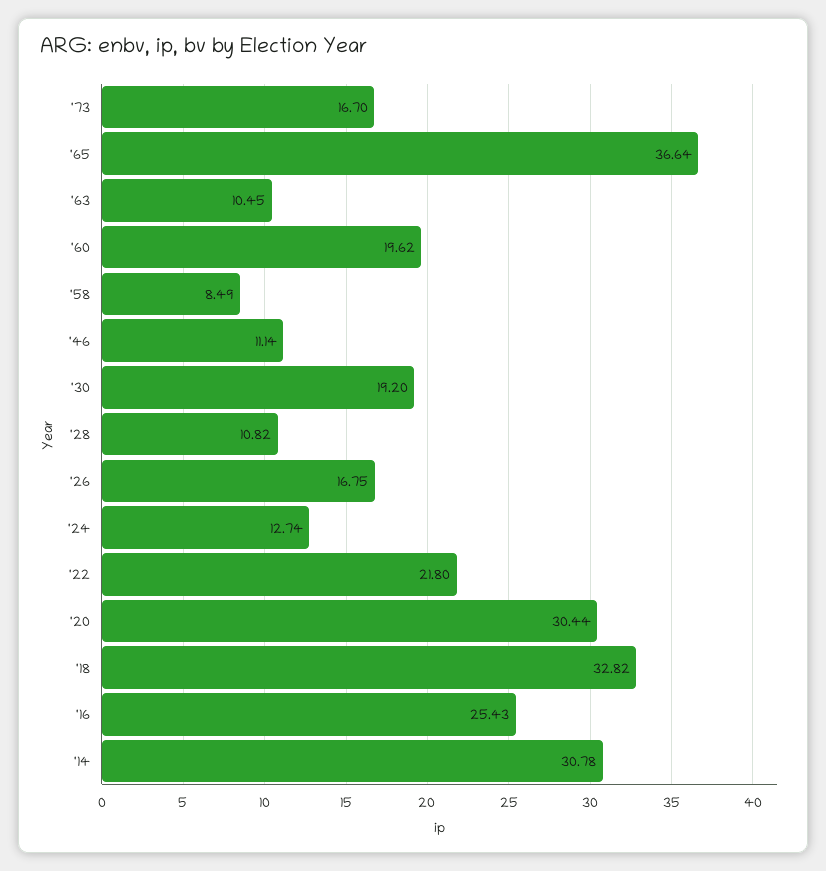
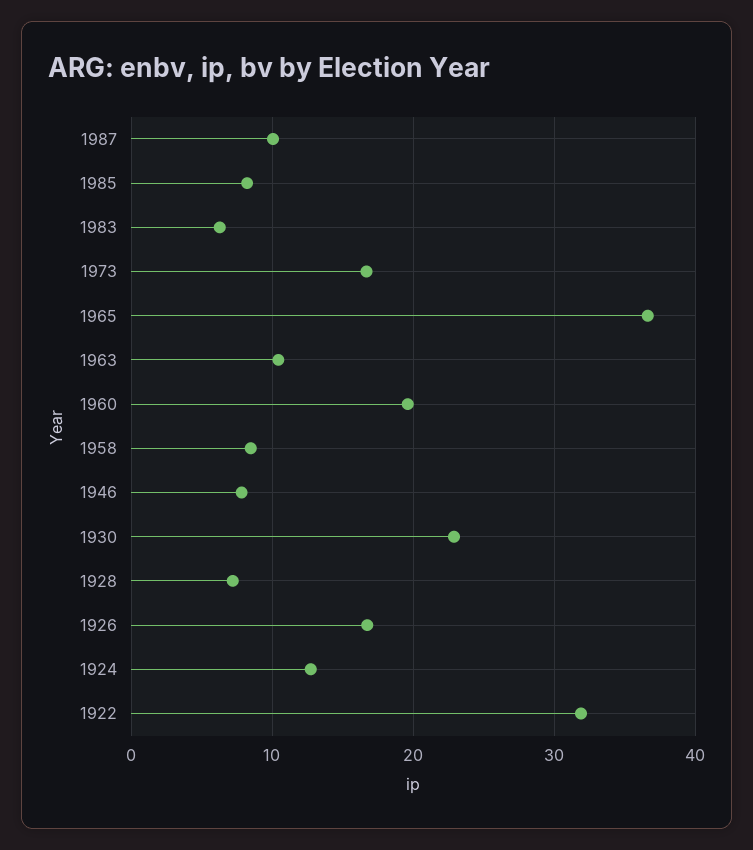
'46: 11.14 -> 8
'30: 19.2 -> 23
'28: 10.82 -> 7
'22: 21.8 -> 32
'20: 30.44 -> none
'18: 32.82 -> none
'16: 25.43 -> none
'14: 30.78 -> none
1987: none -> 10
1985: none -> 8
1983: none -> 6

